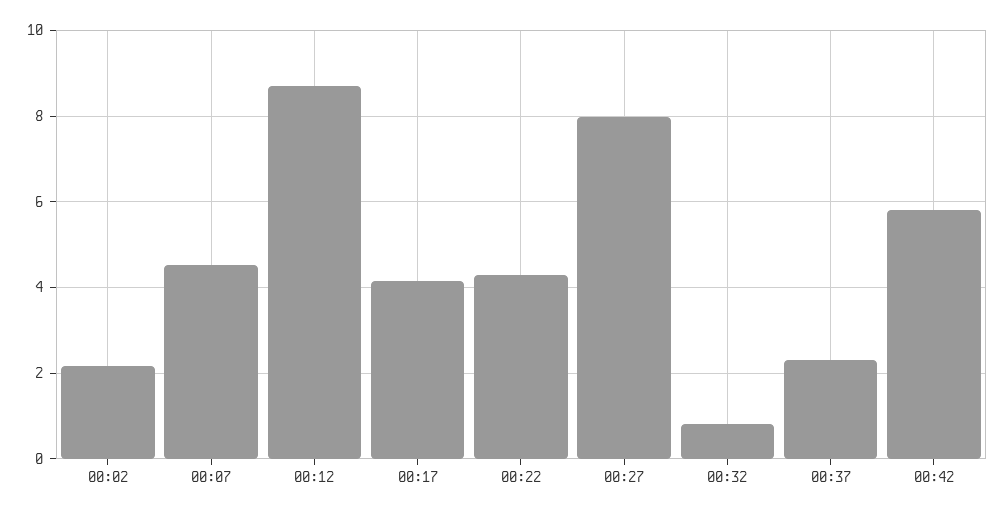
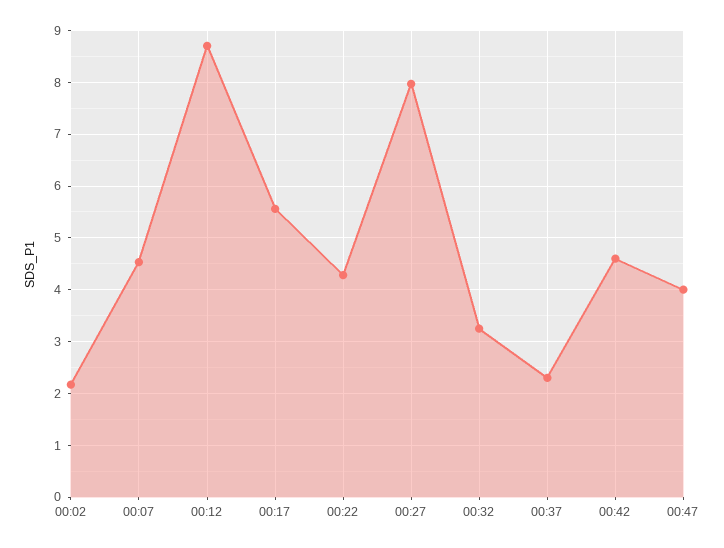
00:17: 4.2 -> 5.6
00:32: 0.8 -> 3.2
00:42: 5.8 -> 4.6
00:47: none -> 4

